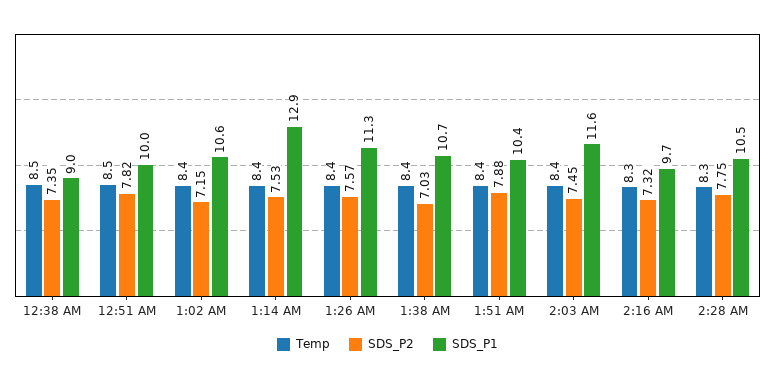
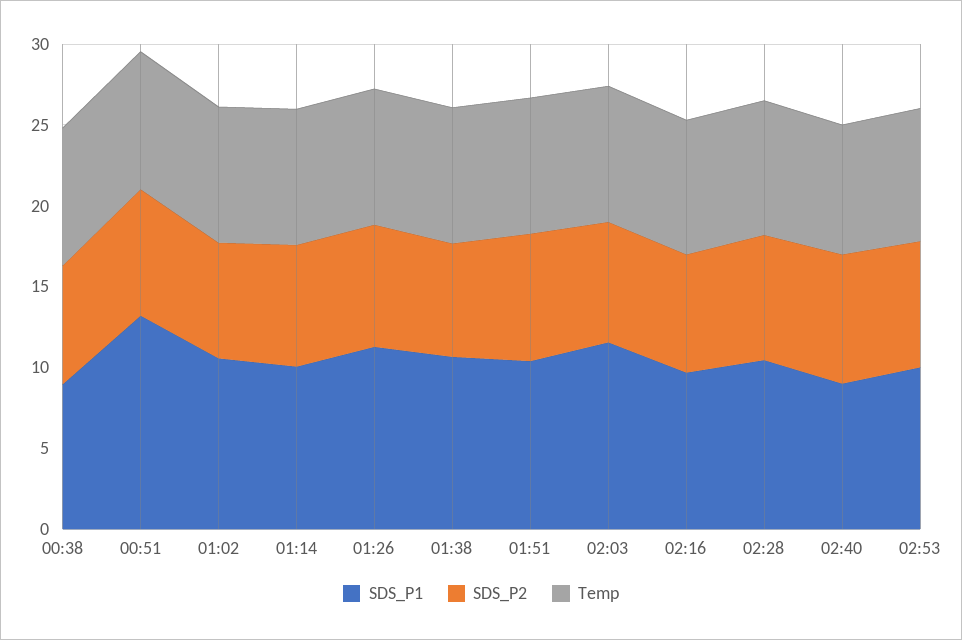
SDS_P1, 12:51 AM: 10 -> 13
SDS_P1, 1:14 AM: 12.9 -> 10
SDS_P1, 02:40: none -> 9
SDS_P2, 02:40: none -> 8
Temp, 02:40: none -> 8
SDS_P1, 02:53: none -> 10
SDS_P2, 02:53: none -> 8
Temp, 02:53: none -> 8

